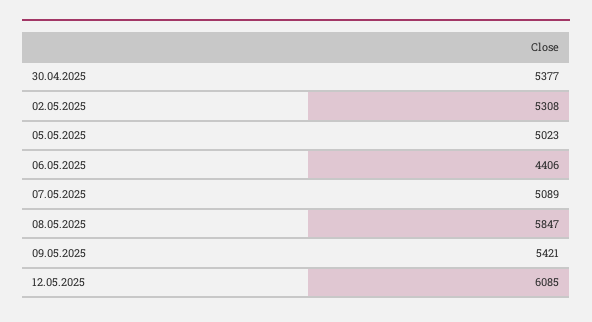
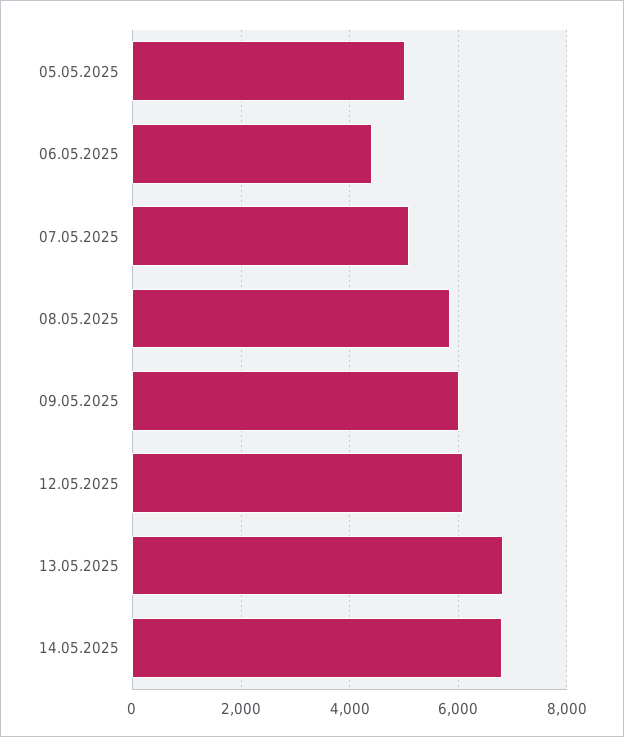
30.04.2025: 5377 -> none
02.05.2025: 5308 -> none
09.05.2025: 5421 -> 6000
13.05.2025: none -> 6800
14.05.2025: none -> 6800

